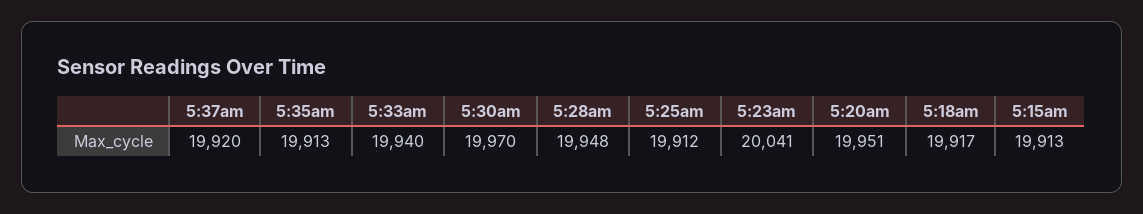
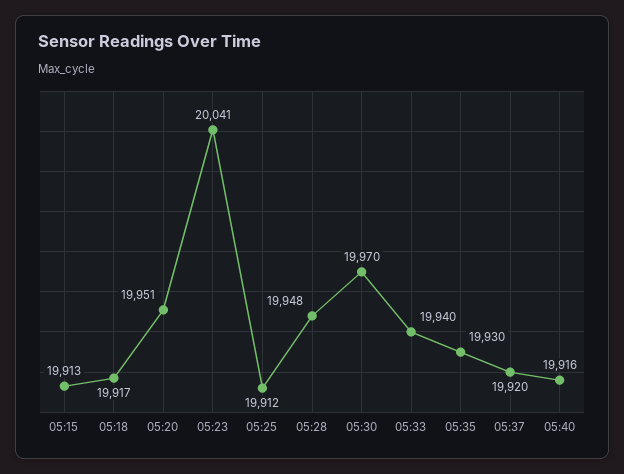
5:35am: 19913 -> 19930
05:40: none -> 19916

